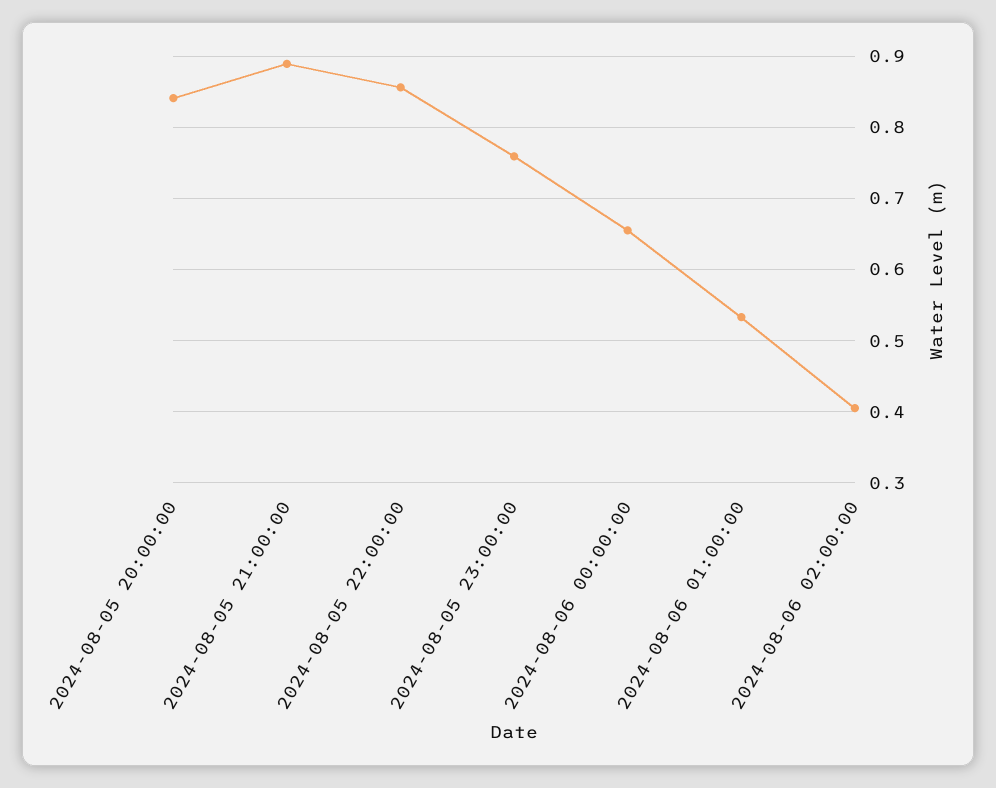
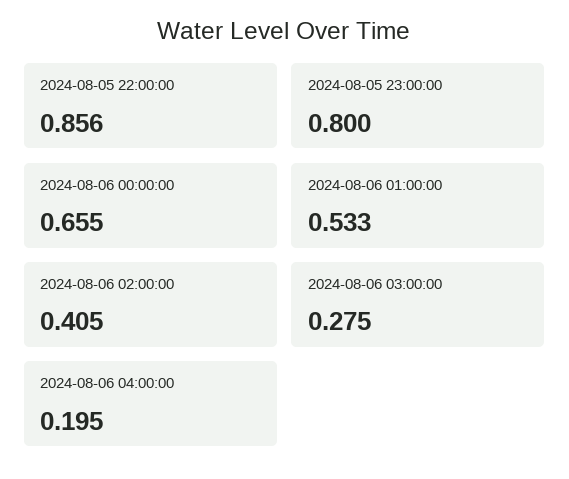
2024-08-05 20:00:00: 0.84 -> none
2024-08-05 21:00:00: 0.89 -> none
2024-08-05 23:00:00: 0.76 -> 0.8
2024-08-06 03:00:00: none -> 0.275
2024-08-06 04:00:00: none -> 0.195

